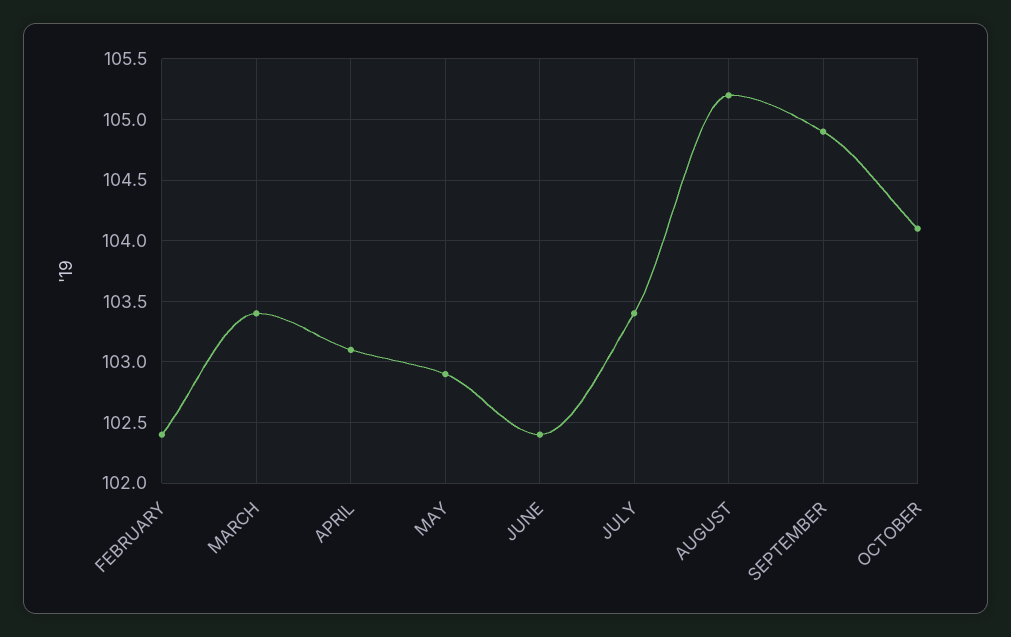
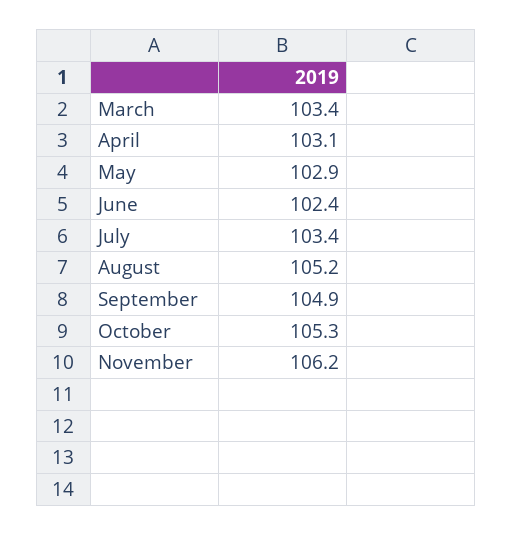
FEBRUARY: 102.4 -> none
OCTOBER: 104.1 -> 105.3
November: none -> 106.2

